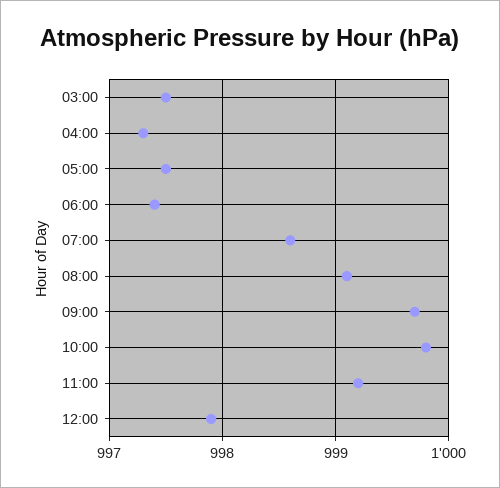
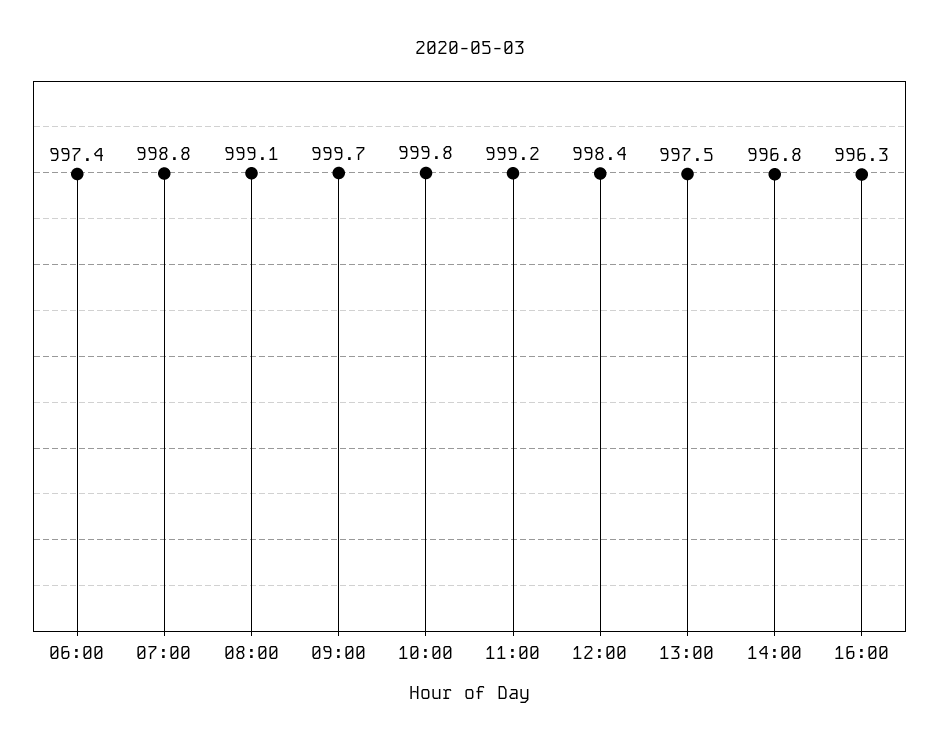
03:00: 997.5 -> none
04:00: 997.3 -> none
05:00: 997.5 -> none
07:00: 998.6 -> 998.8
12:00: 997.9 -> 998.4
13:00: none -> 997.5
14:00: none -> 996.8
16:00: none -> 996.3

